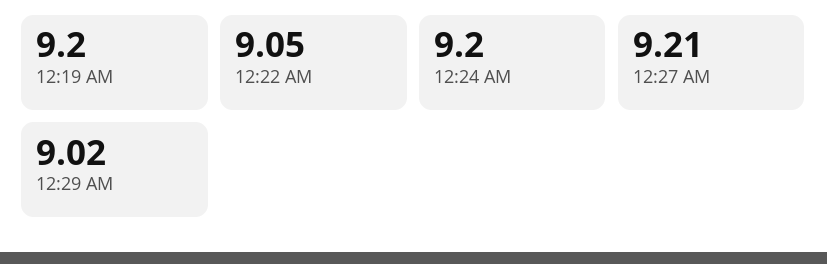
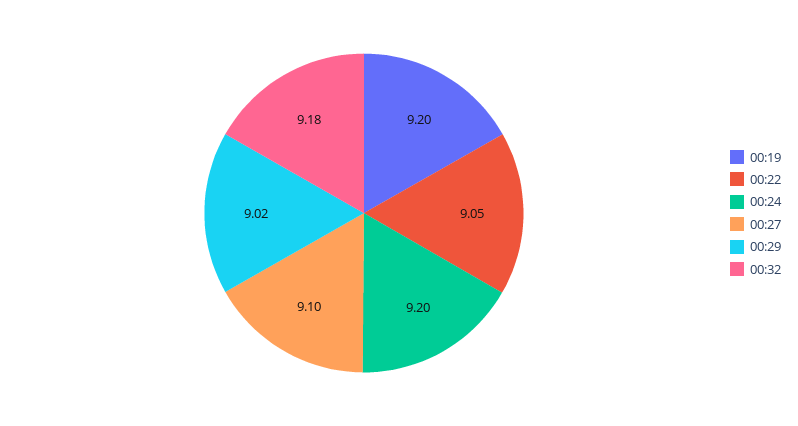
12:27 AM: 9.21 -> 9.1
00:32: none -> 9.18

